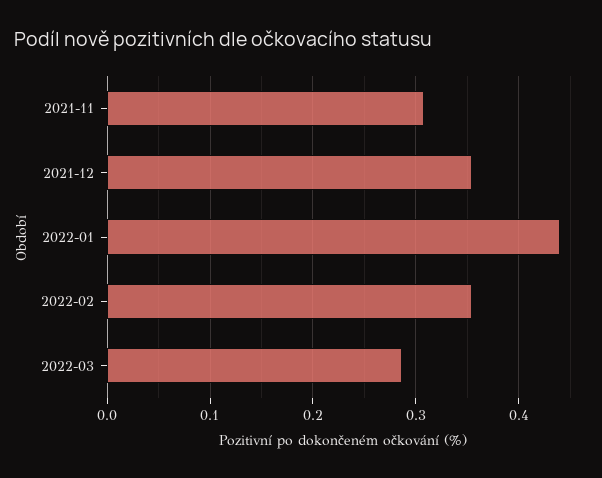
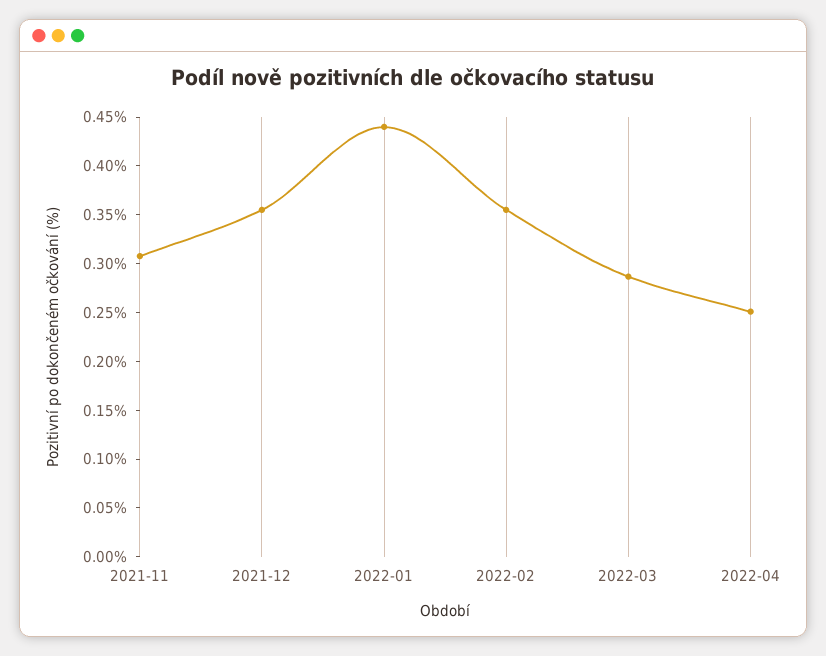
2022-04: none -> 0.25

